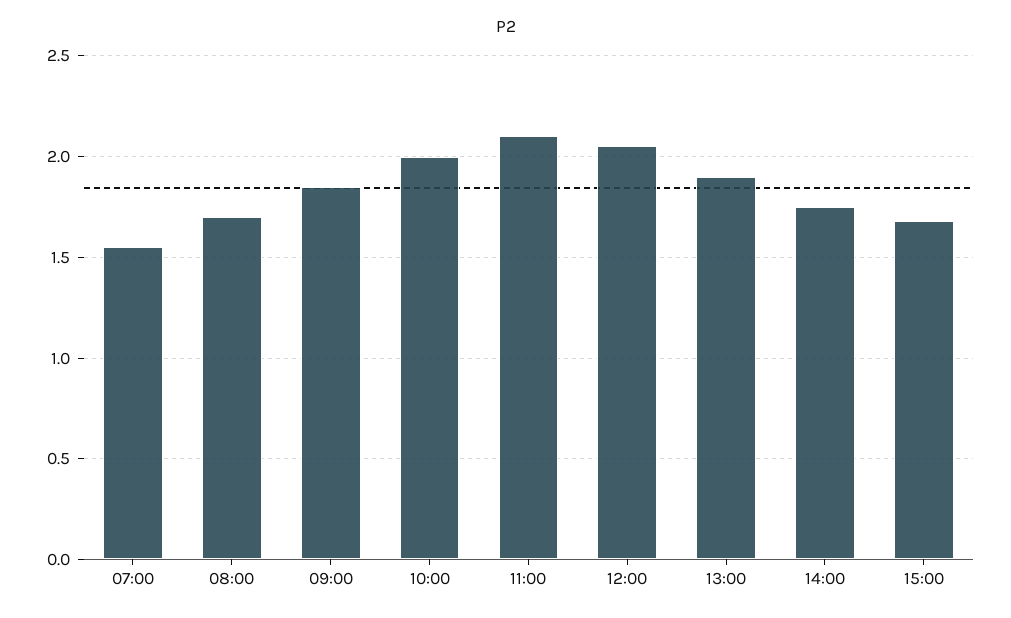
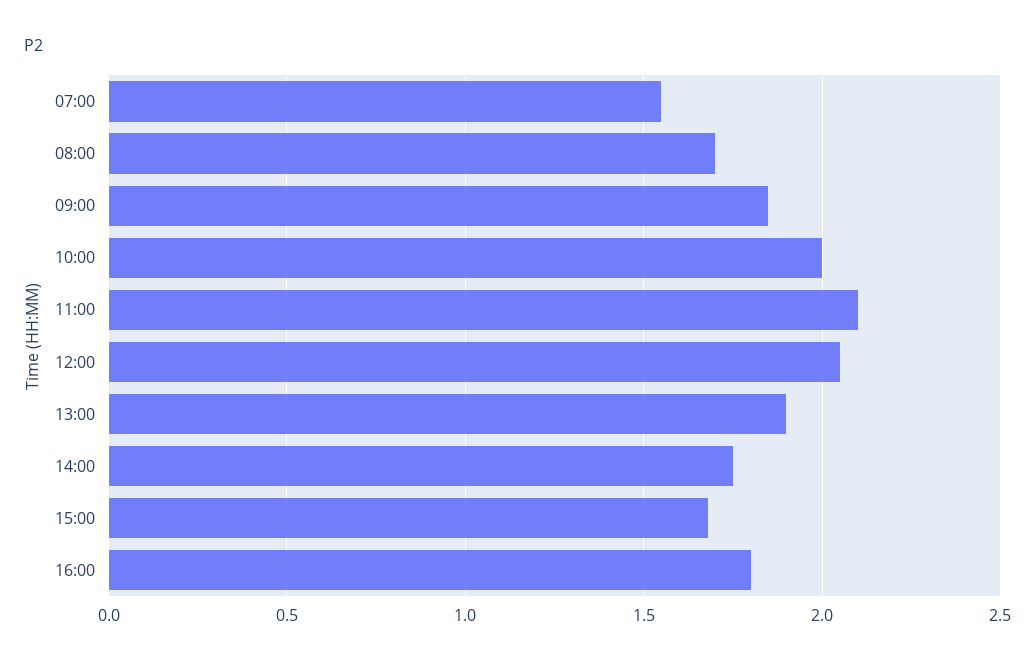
16:00: none -> 1.8

